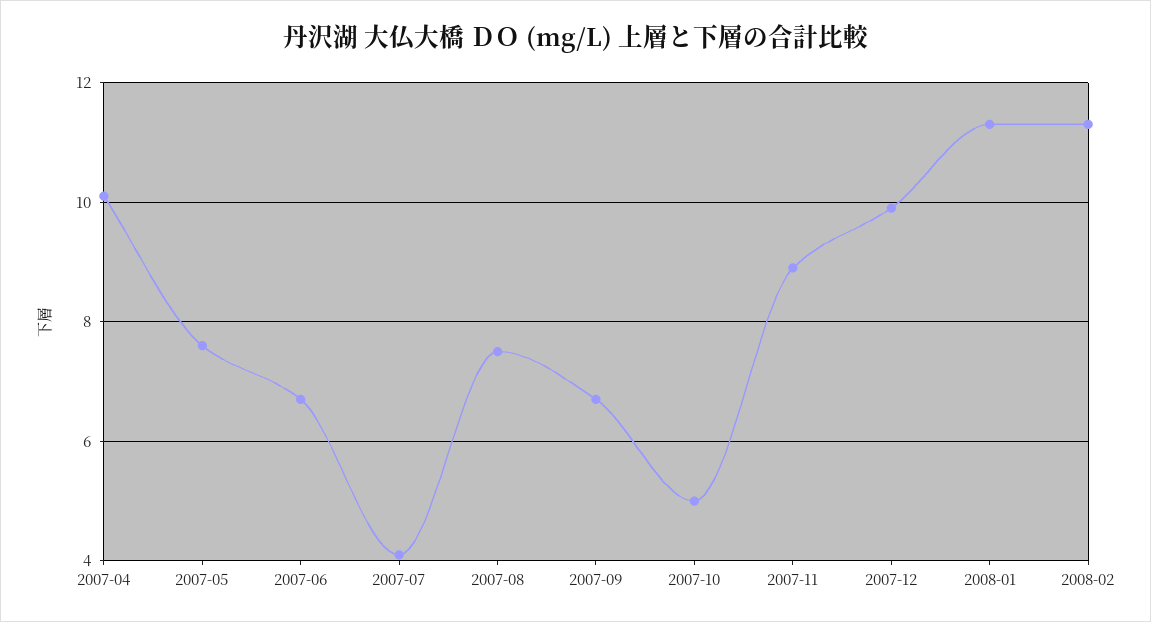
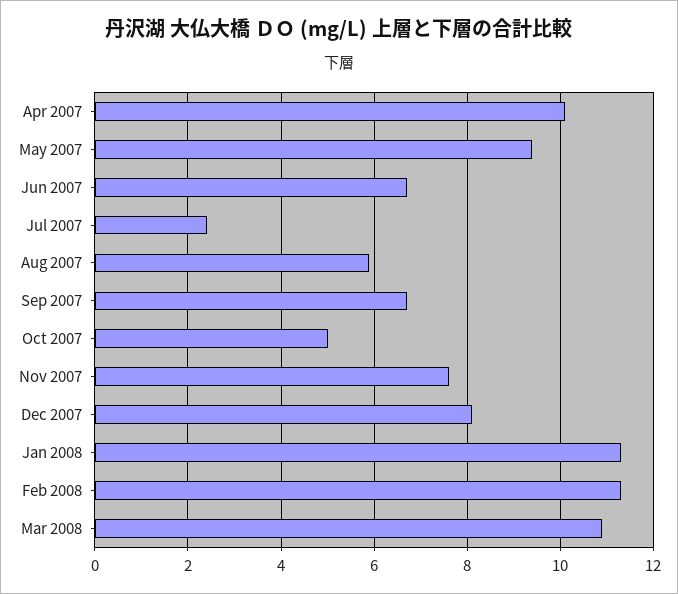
2007-05: 7.5 -> 9.5
2007-07: 4 -> 2.5
2007-08: 7.5 -> 6
2007-11: 9 -> 7.5
2007-12: 10 -> 8
Mar 2008: none -> 11

